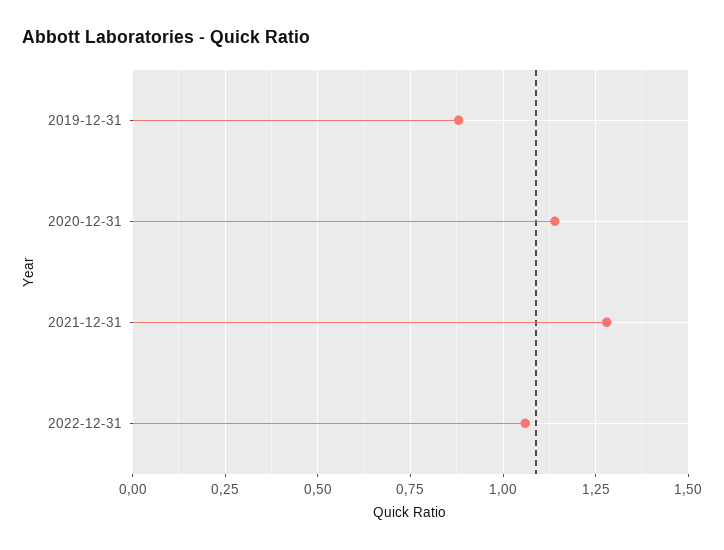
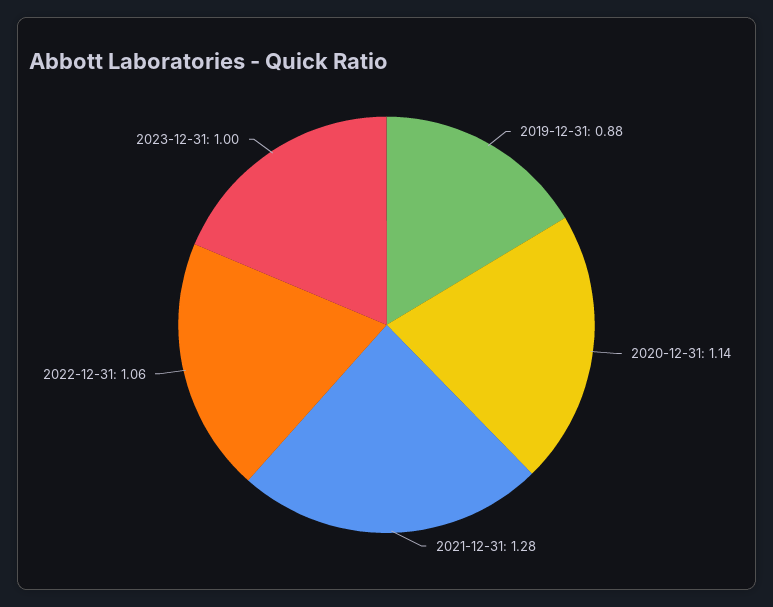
2023-12-31: none -> 1

